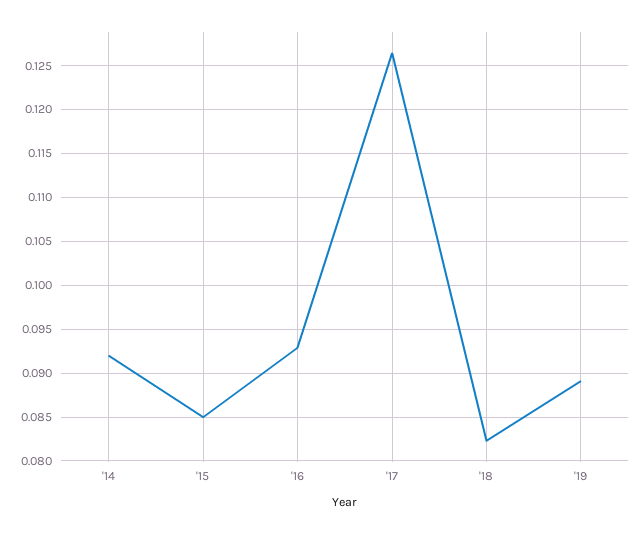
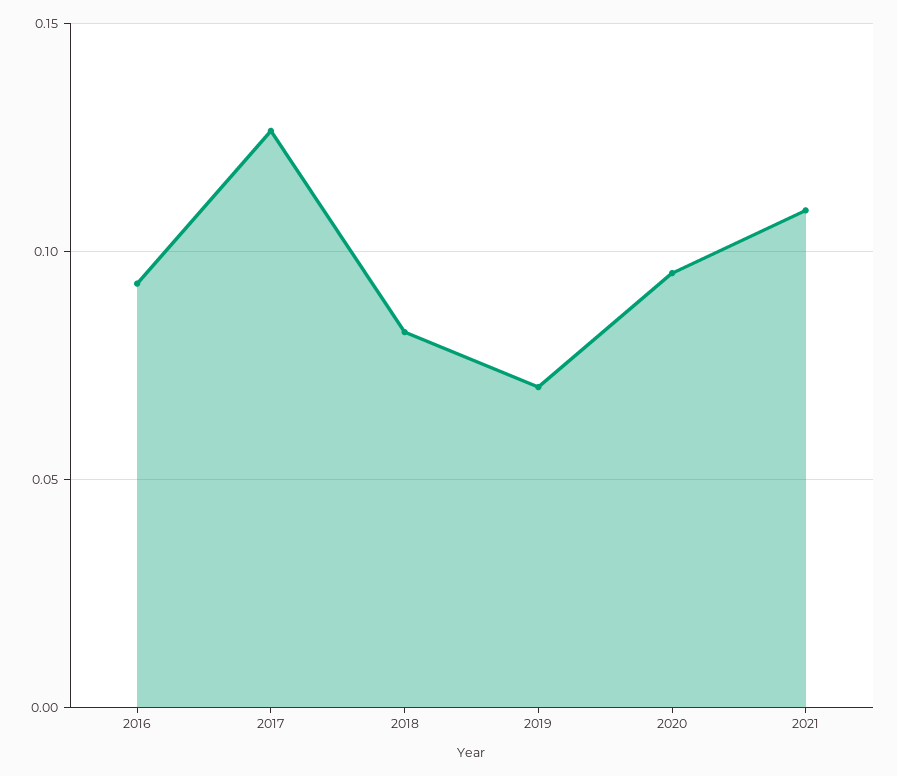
'14: 0.092 -> none
'15: 0.085 -> none
'19: 0.089 -> 0.07
2020: none -> 0.095
2021: none -> 0.11

